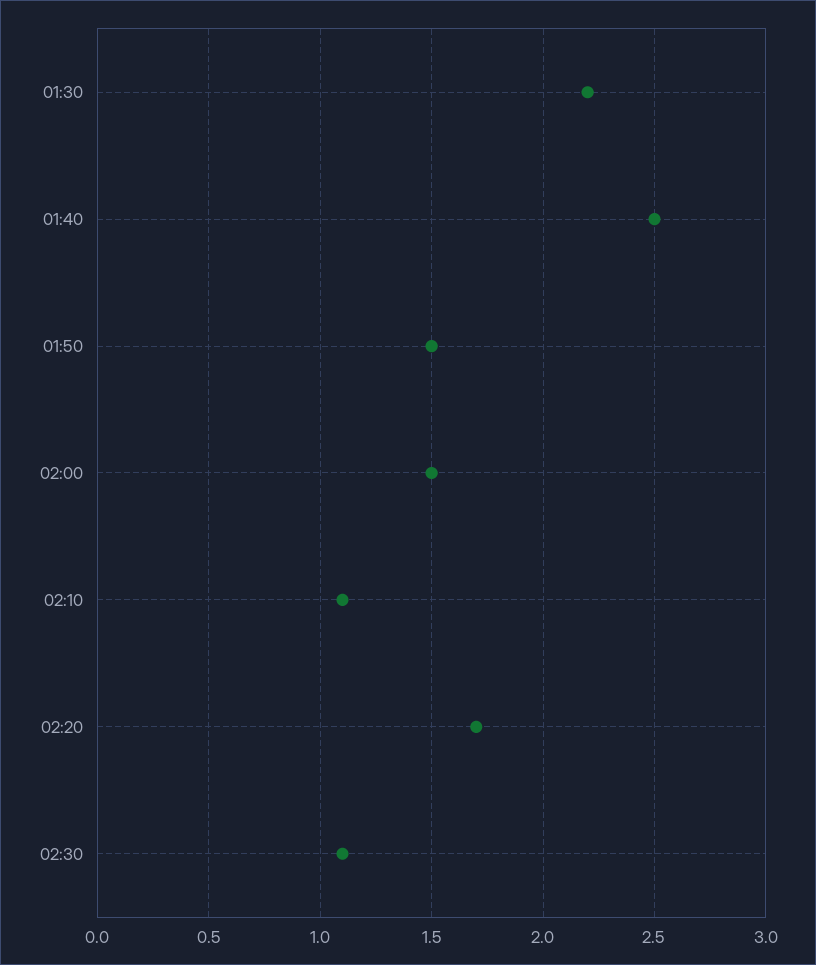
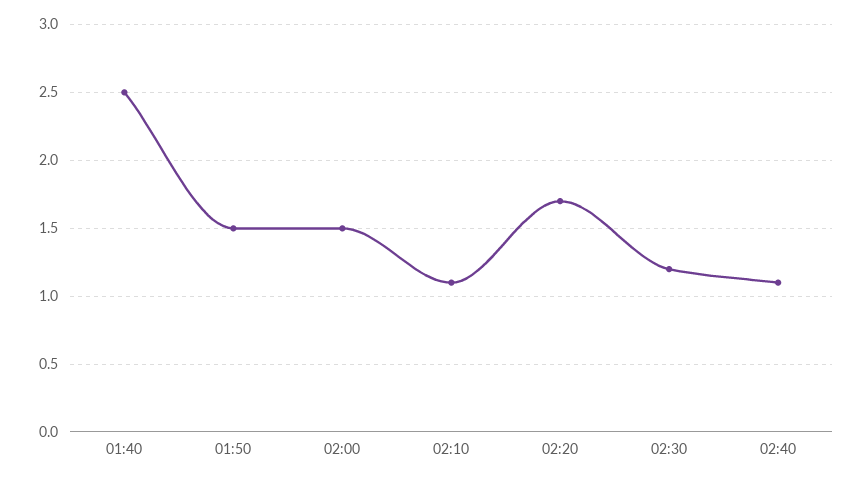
01:30: 2.2 -> none
02:30: 1.1 -> 1.2
02:40: none -> 1.1

